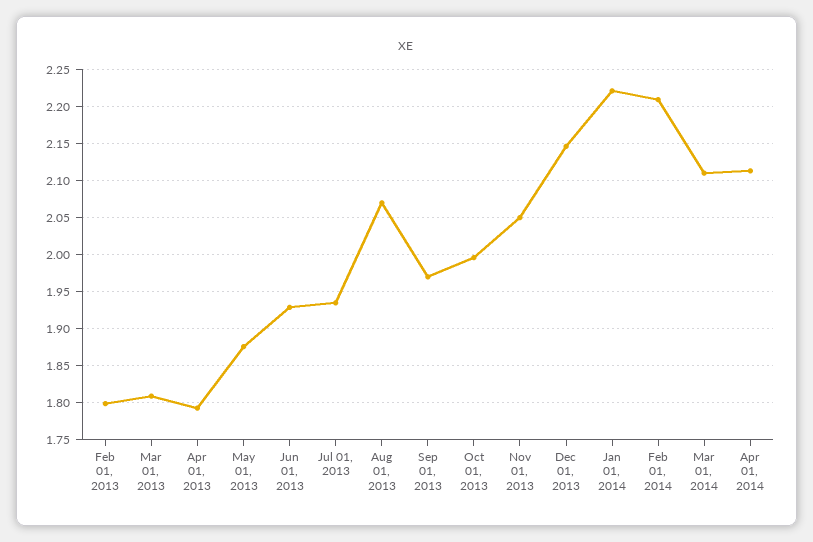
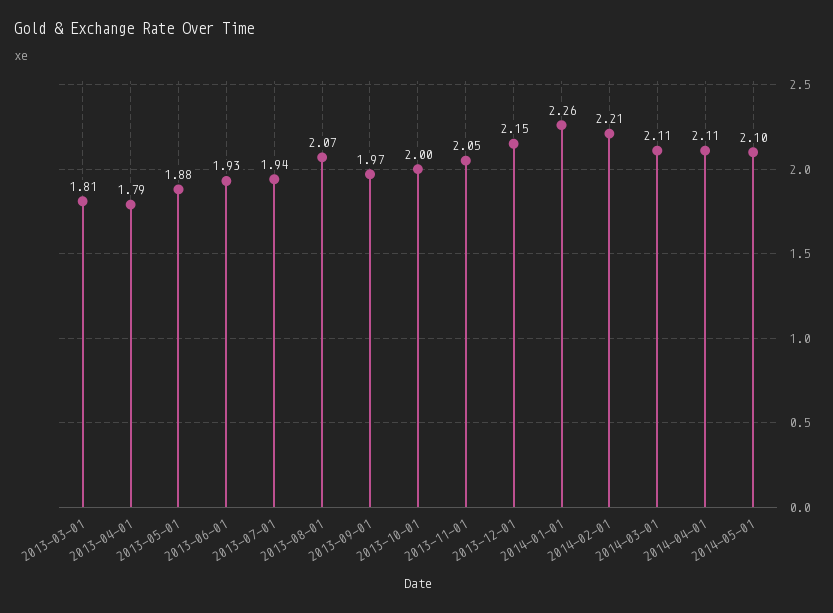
Feb 01, 2013: 1.8 -> none
Jan 01, 2014: 2.22 -> 2.26
2014-05-01: none -> 2.1

